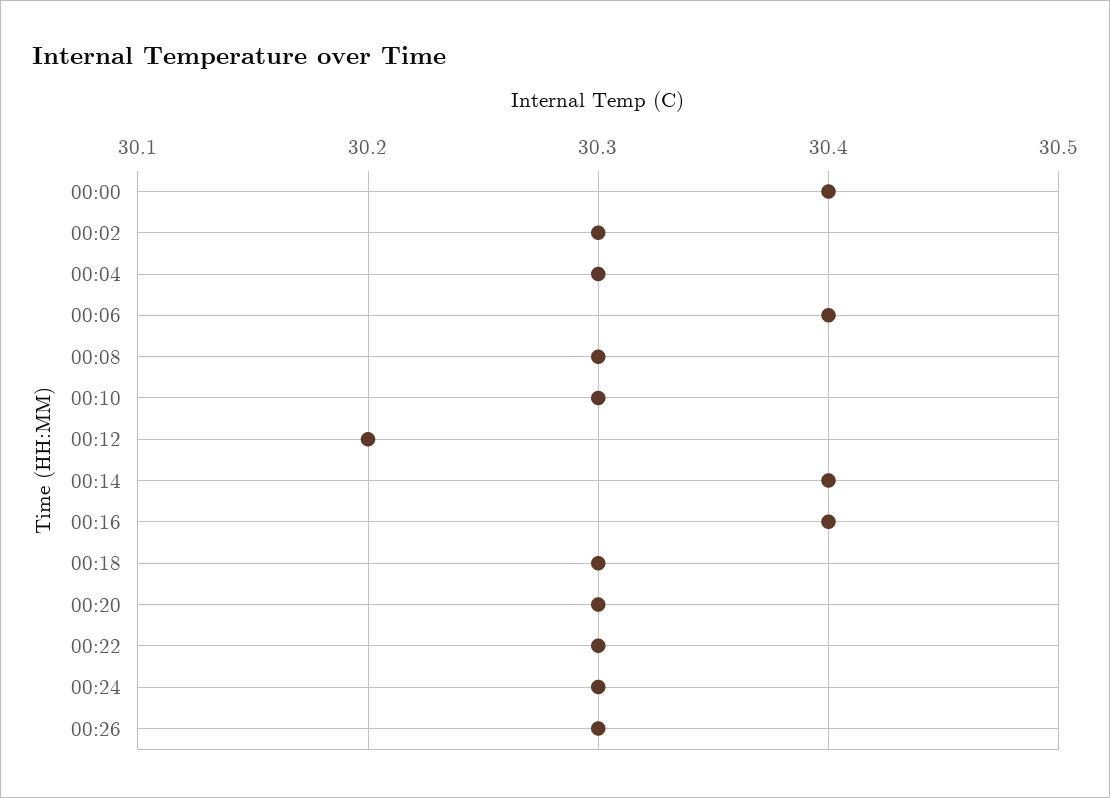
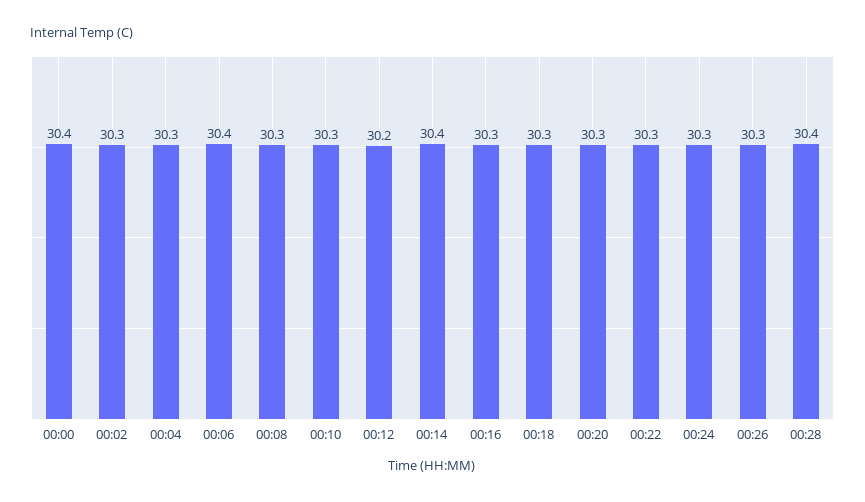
00:16: 30.4 -> 30.3
00:28: none -> 30.4

